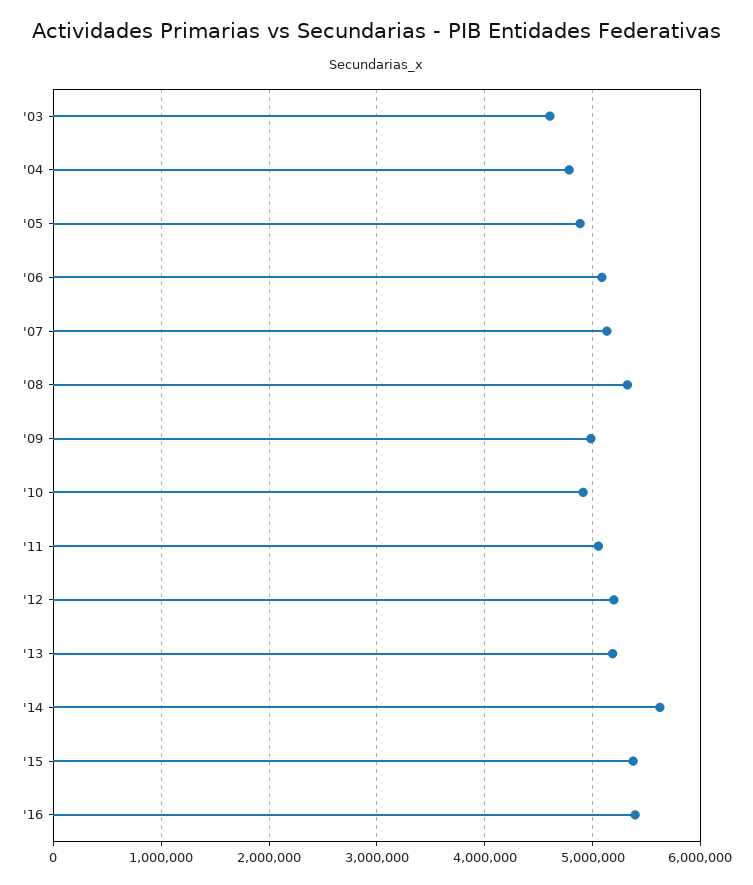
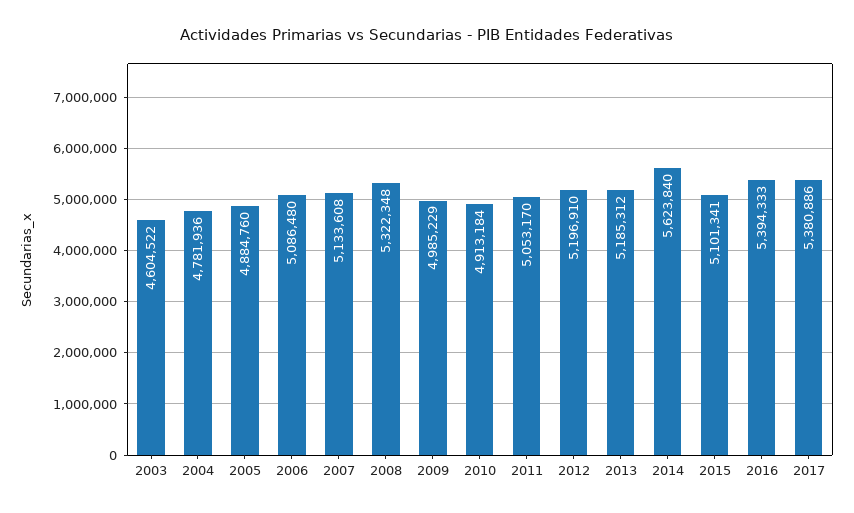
'15: 5400000 -> 5101341
2017: none -> 5380886

